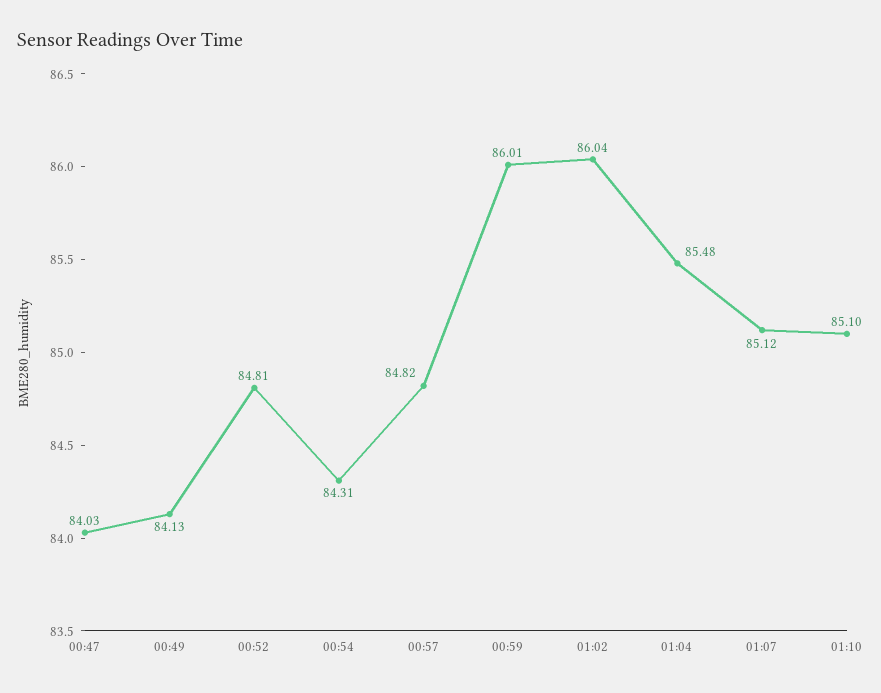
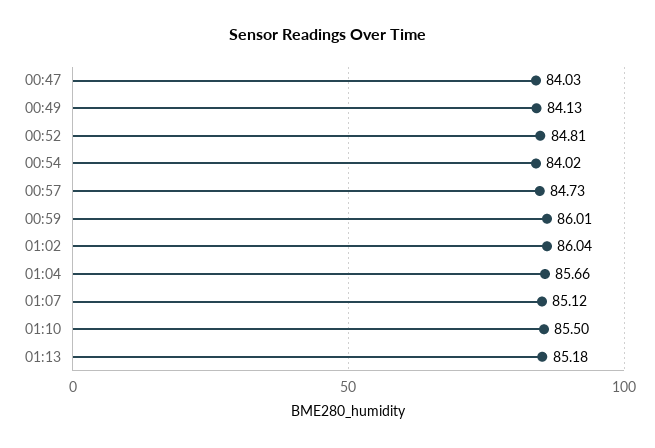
00:54: 84.31 -> 84.02
00:57: 84.82 -> 84.73
01:04: 85.48 -> 85.66
01:10: 85.1 -> 85.5
01:13: none -> 85.18

